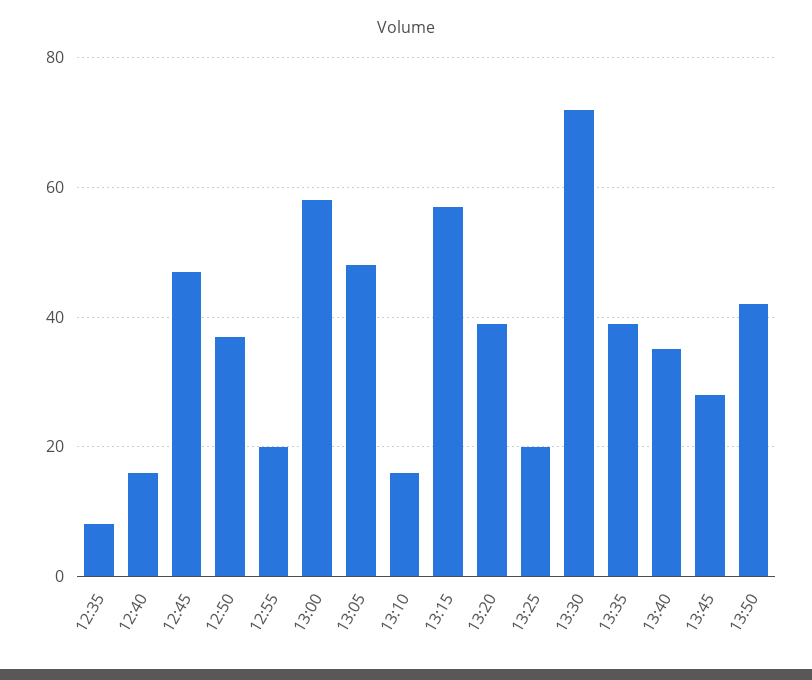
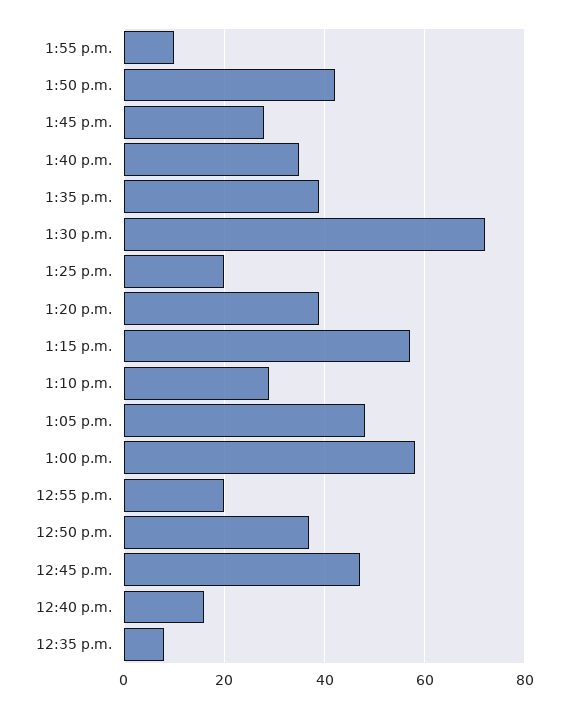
13:10: 15 -> 30
1:55 p.m.: none -> 10

